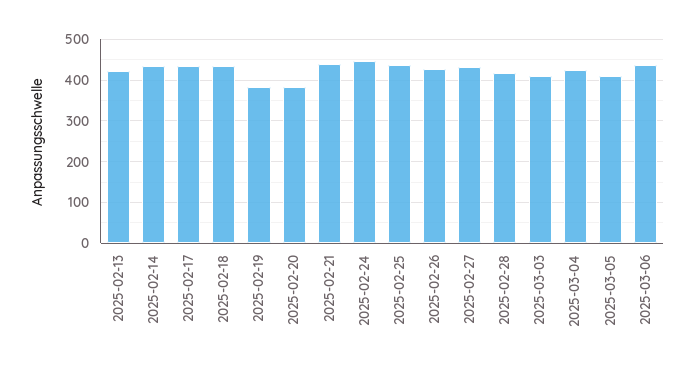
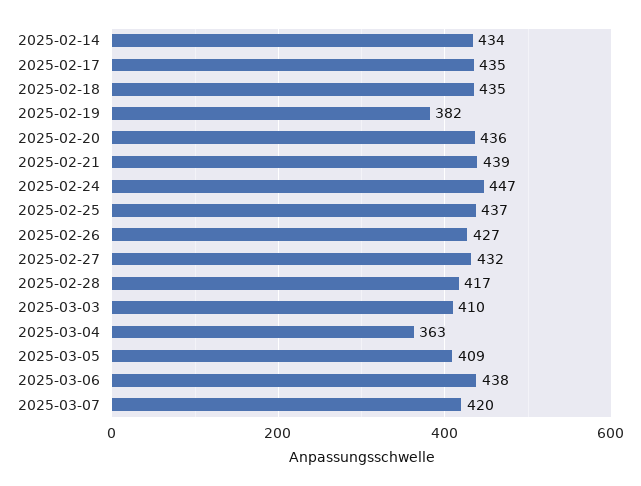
2025-02-13: 420 -> none
2025-02-20: 380 -> 436
2025-03-04: 420 -> 363
2025-03-07: none -> 420

